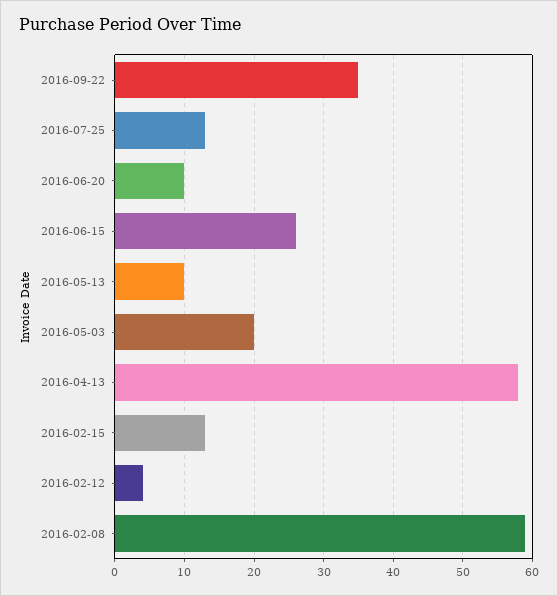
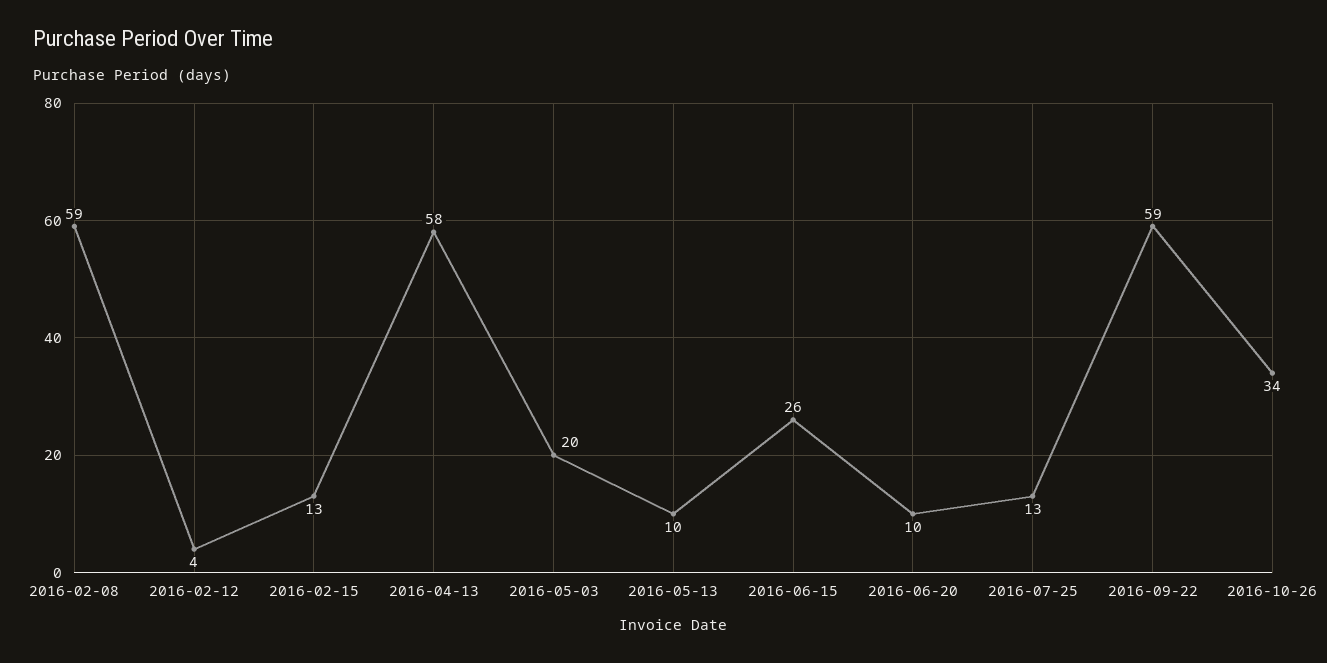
2016-09-22: 35 -> 59
2016-10-26: none -> 34

